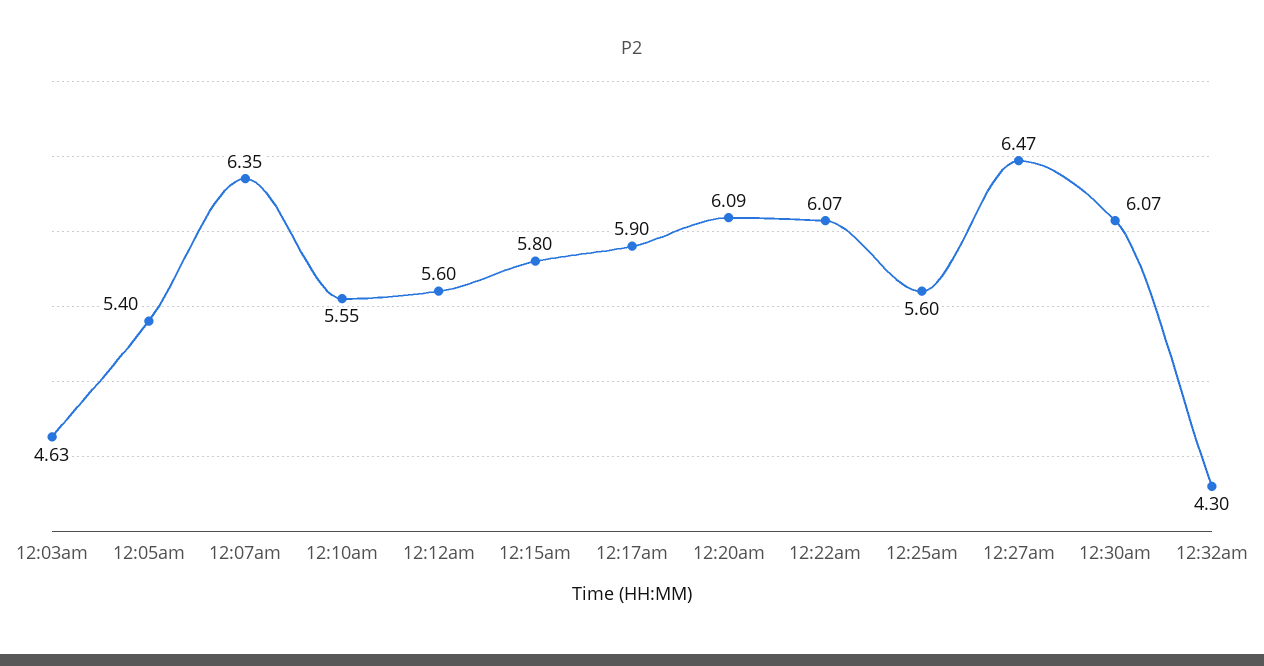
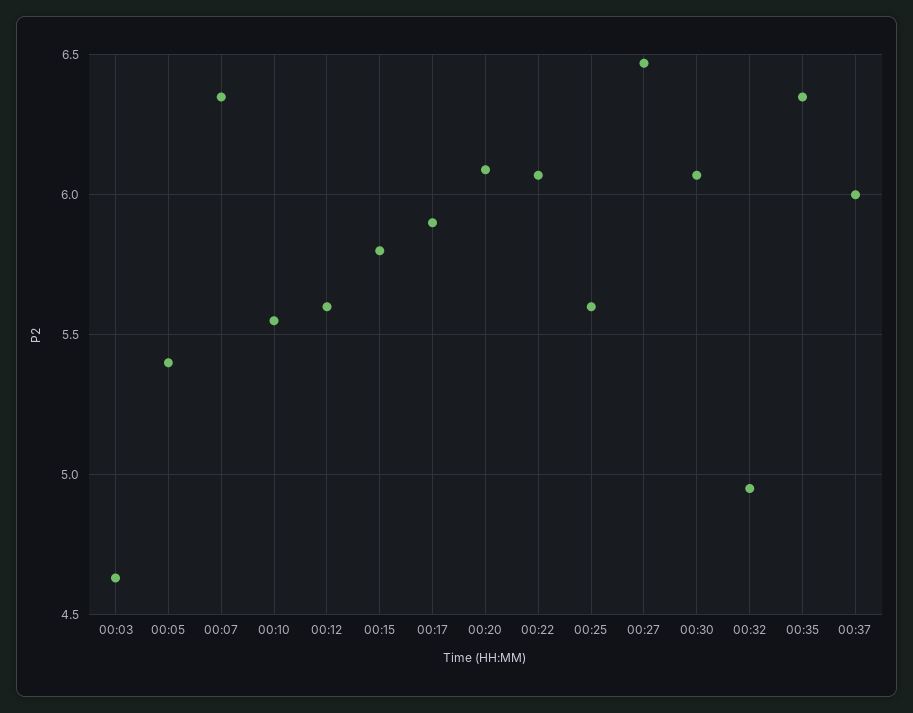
12:32am: 4.3 -> 4.95
00:35: none -> 6.35
00:37: none -> 6

